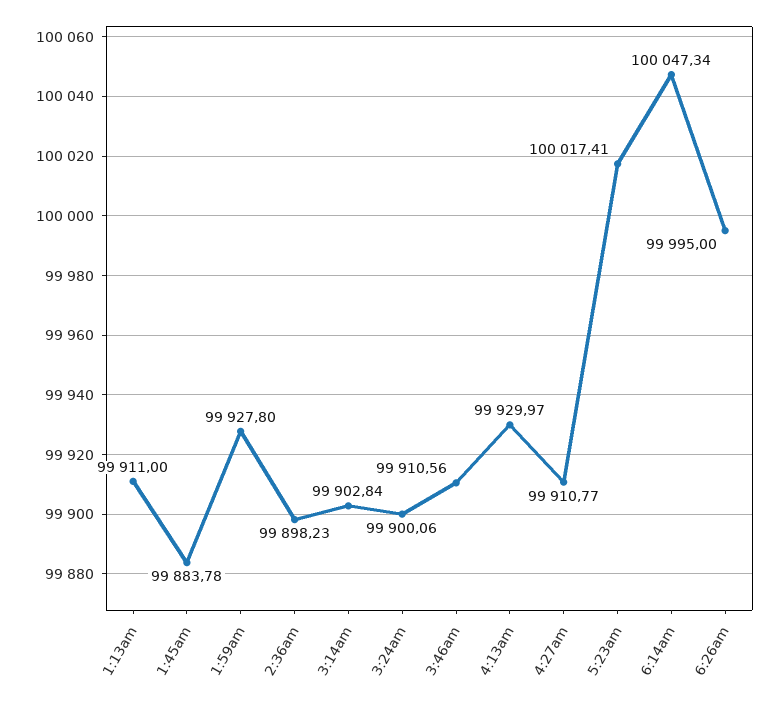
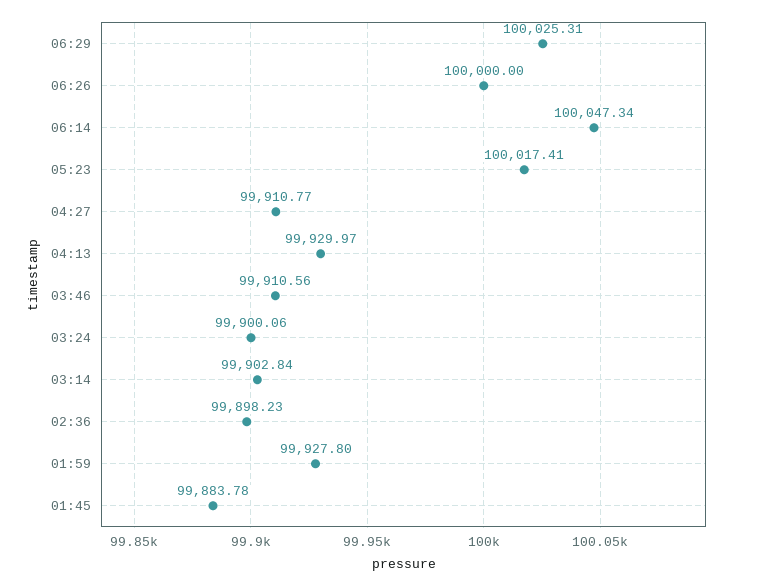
1:13am: 99911 -> none
6:26am: 99995 -> 100000
06:29: none -> 100025.31

